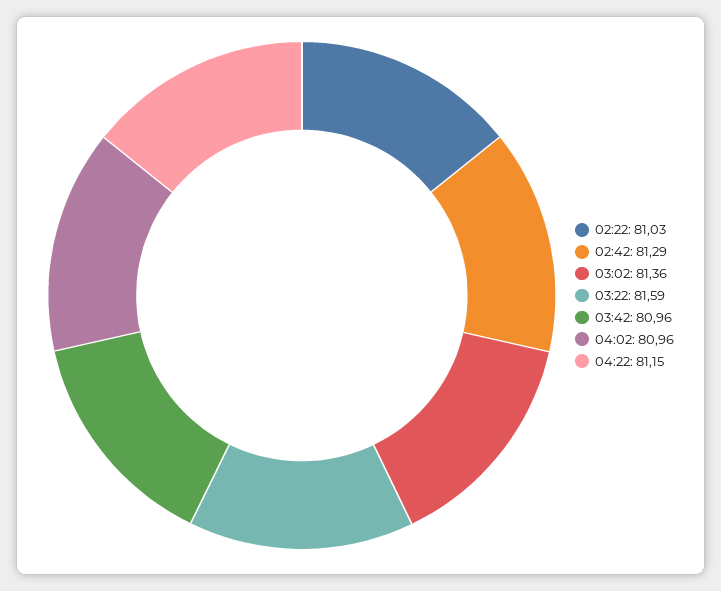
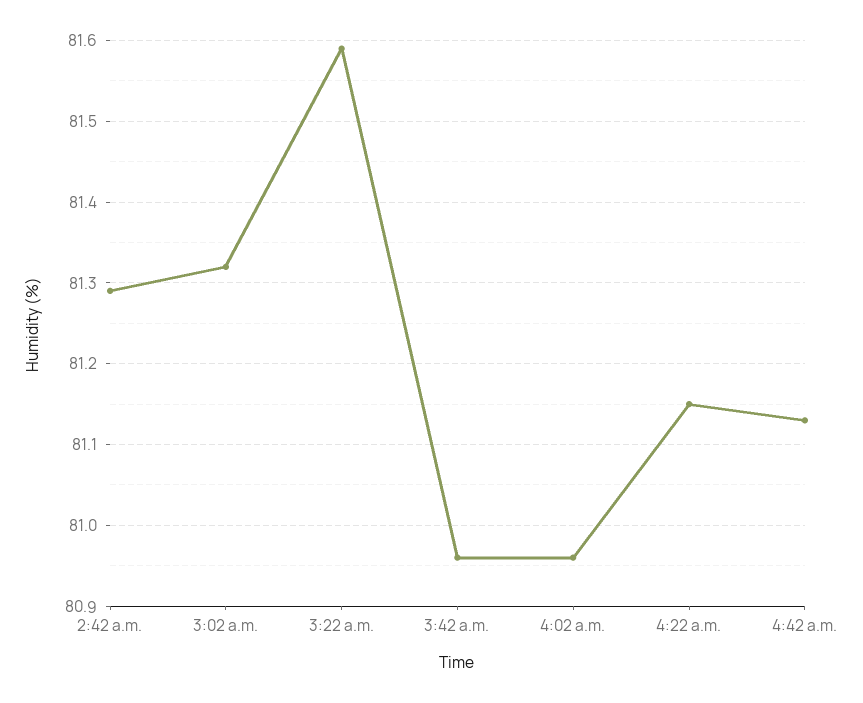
02:22: 81.03 -> none
03:02: 81.36 -> 81.32
4:42 a.m.: none -> 81.13

